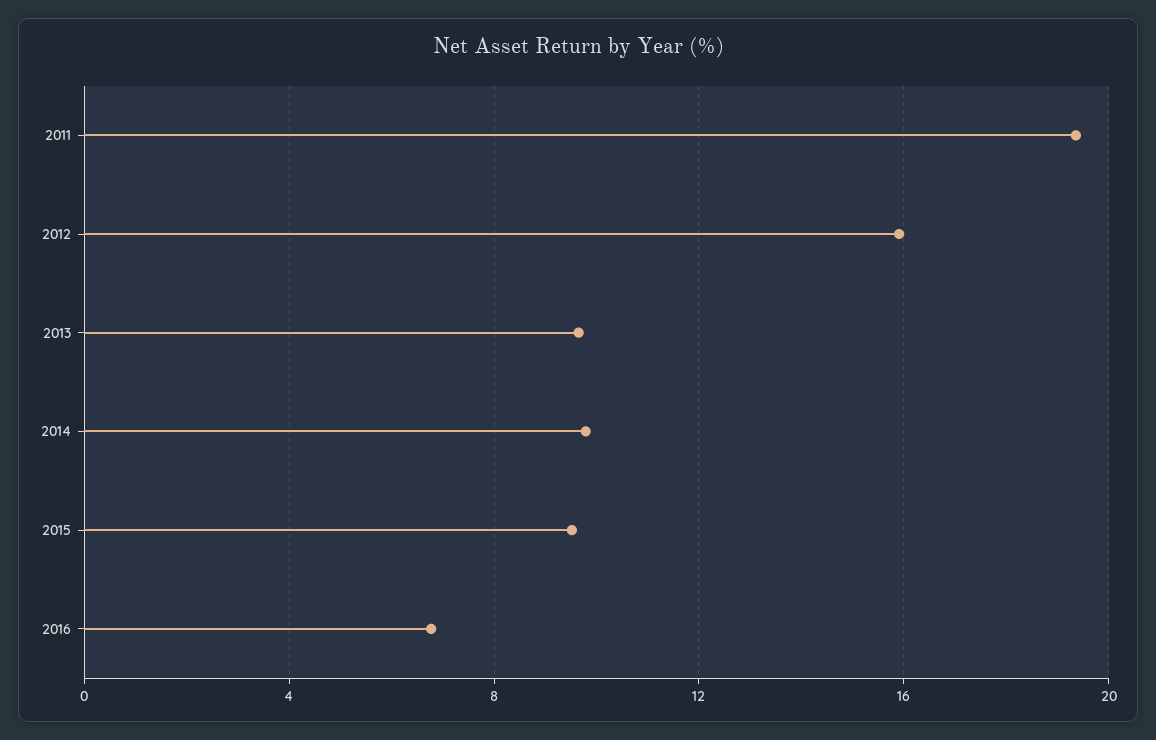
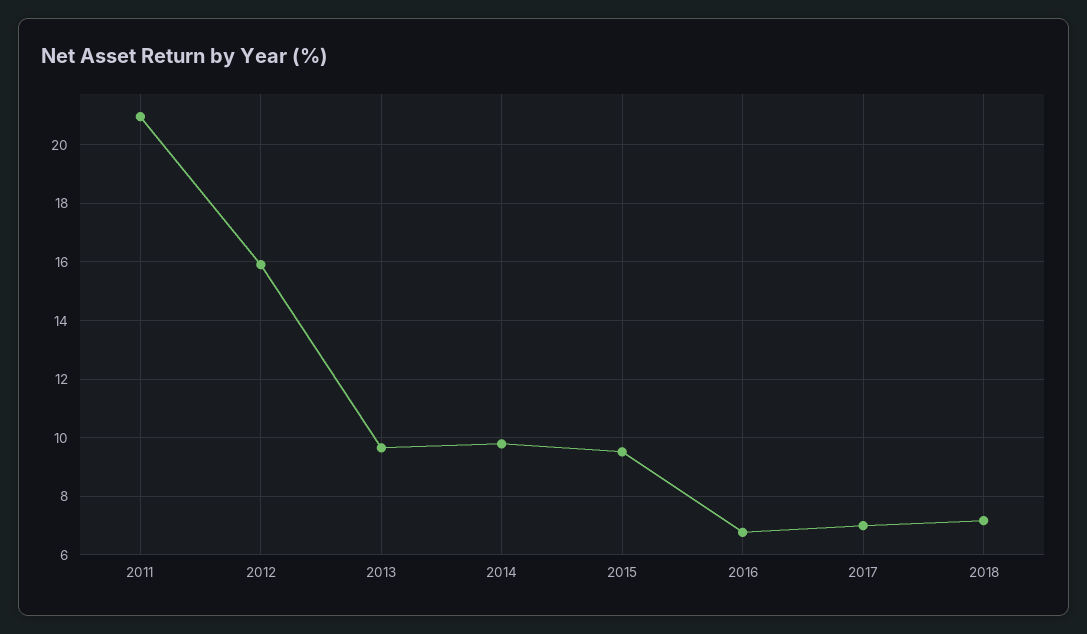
2011: 19.5 -> 21
2017: none -> 7
2018: none -> 7.25

